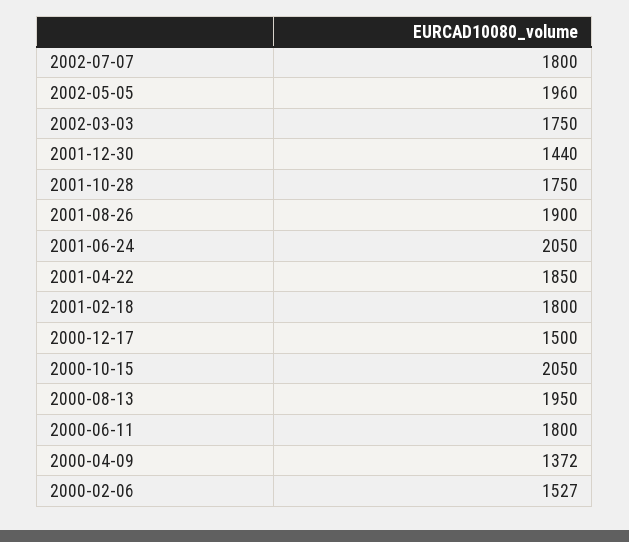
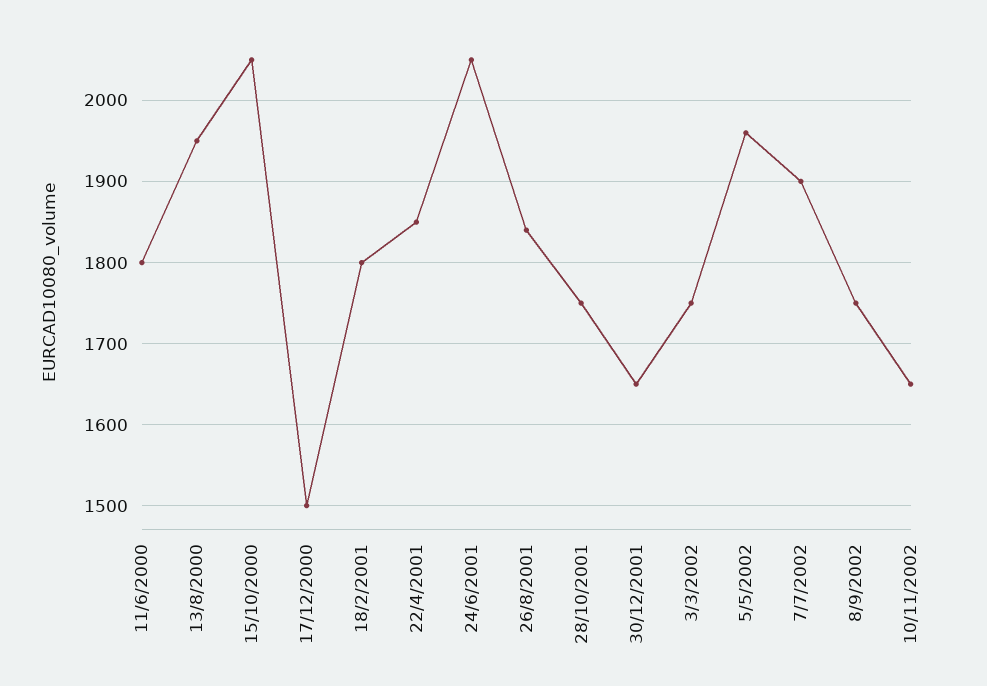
2002-07-07: 1800 -> 1900
2001-12-30: 1440 -> 1650
2001-08-26: 1900 -> 1840
2000-04-09: 1372 -> none
2000-02-06: 1527 -> none
8/9/2002: none -> 1750
10/11/2002: none -> 1650

